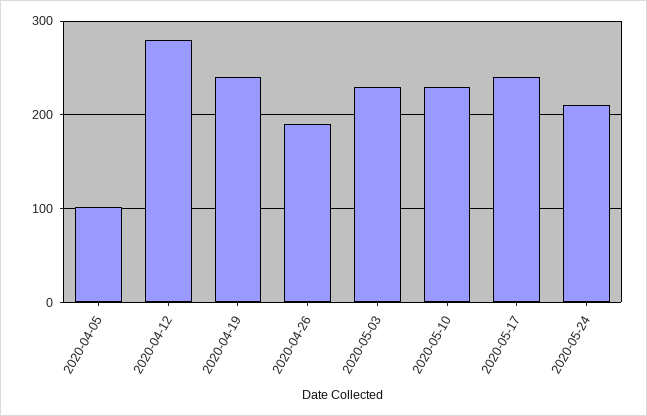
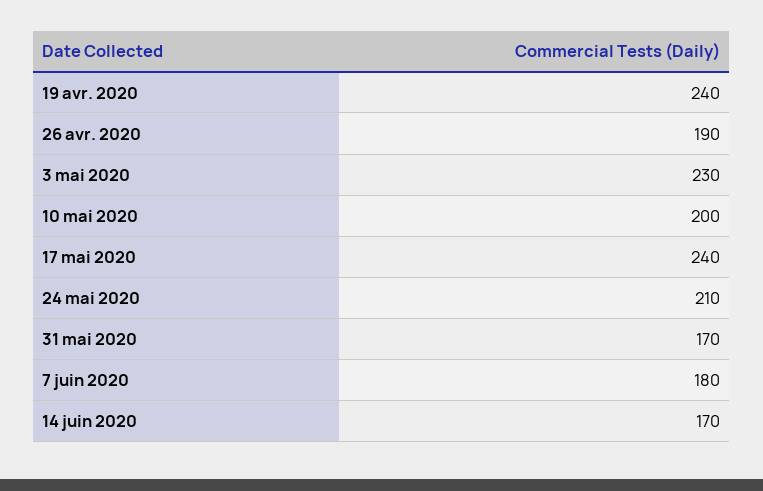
2020-04-05: 100 -> none
2020-04-12: 280 -> none
2020-05-10: 230 -> 200
31 mai 2020: none -> 170
7 juin 2020: none -> 180
14 juin 2020: none -> 170

